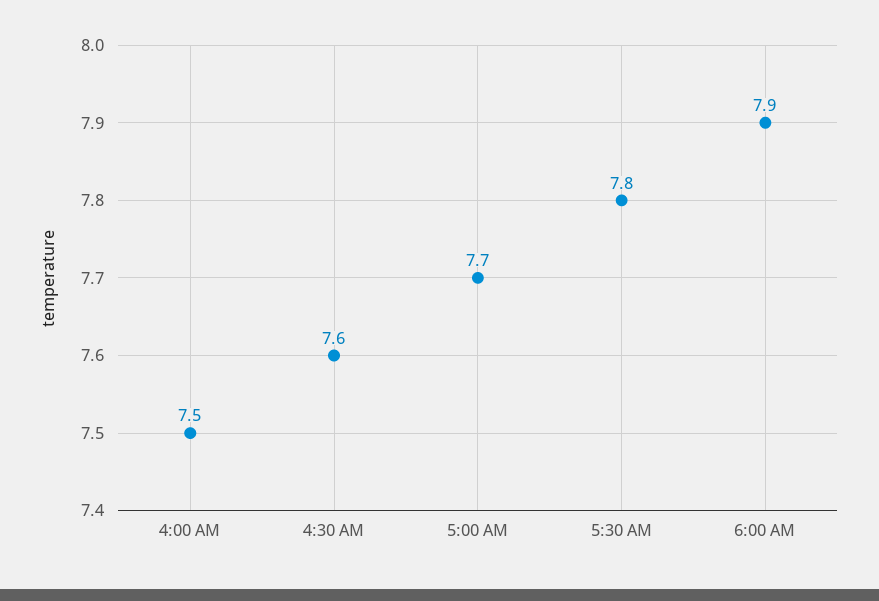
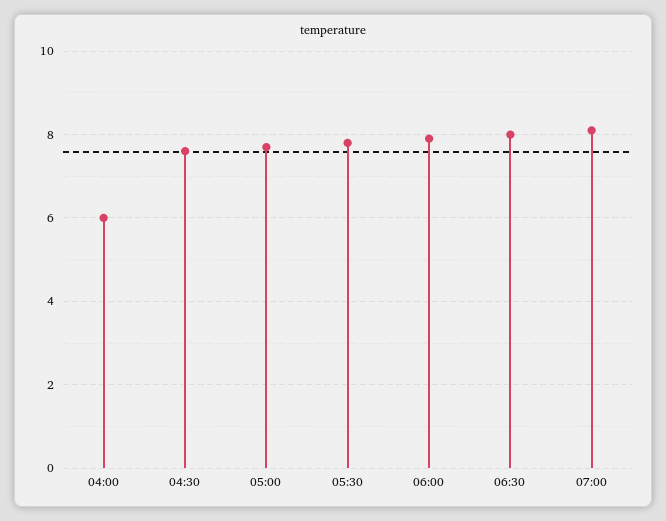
4:00 AM: 7.5 -> 6
06:30: none -> 8
07:00: none -> 8

